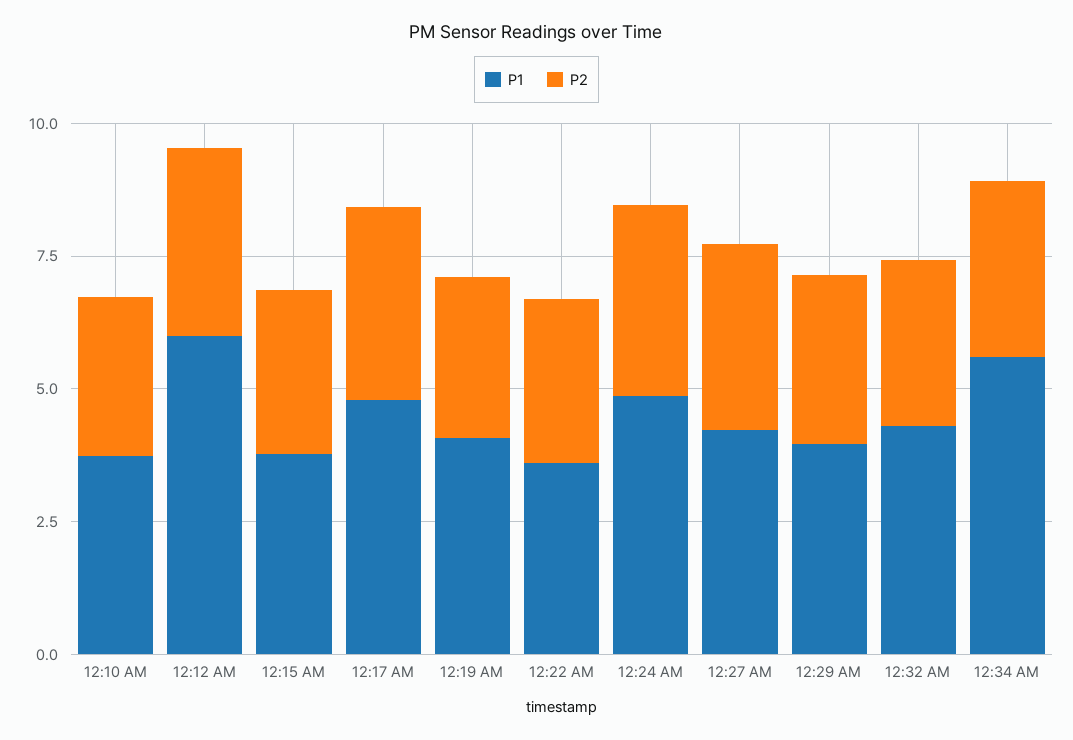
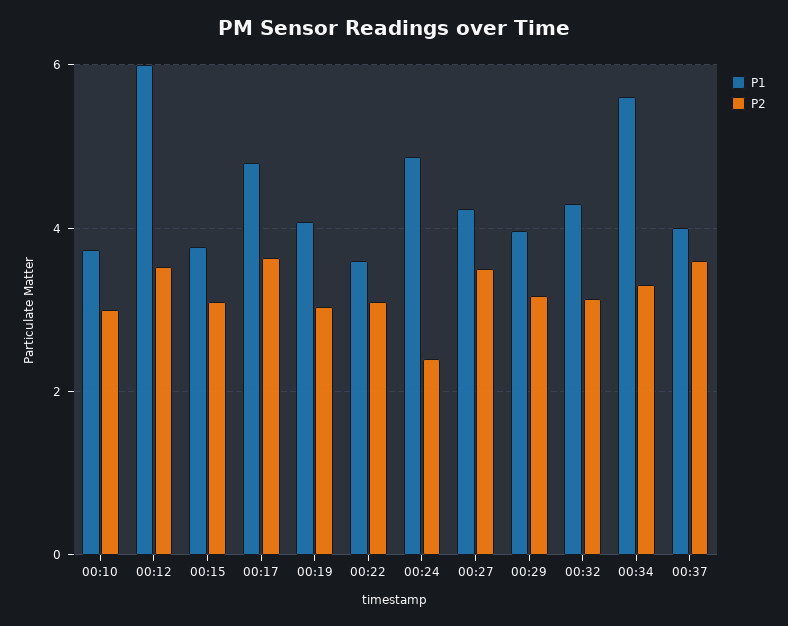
P2, 12:24 AM: 3.5 -> 2.4
P1, 00:37: none -> 4
P2, 00:37: none -> 3.6

